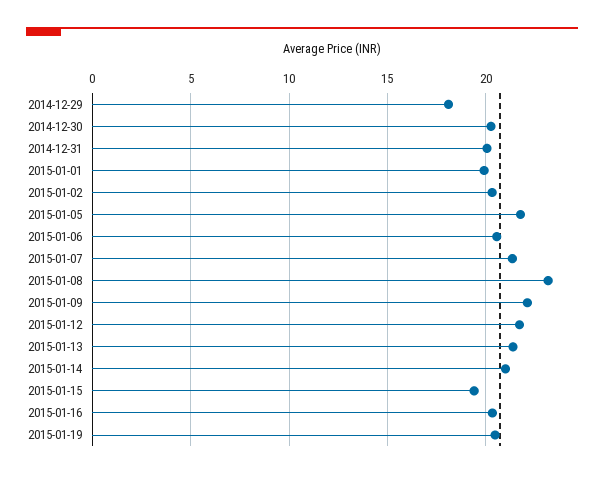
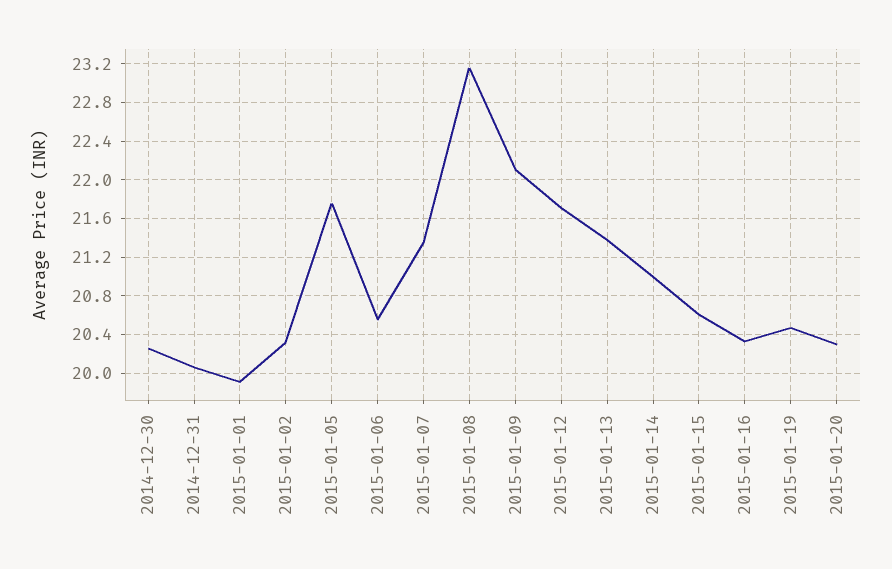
2014-12-29: 18 -> none
2015-01-15: 19.5 -> 20.6
2015-01-20: none -> 20.3

